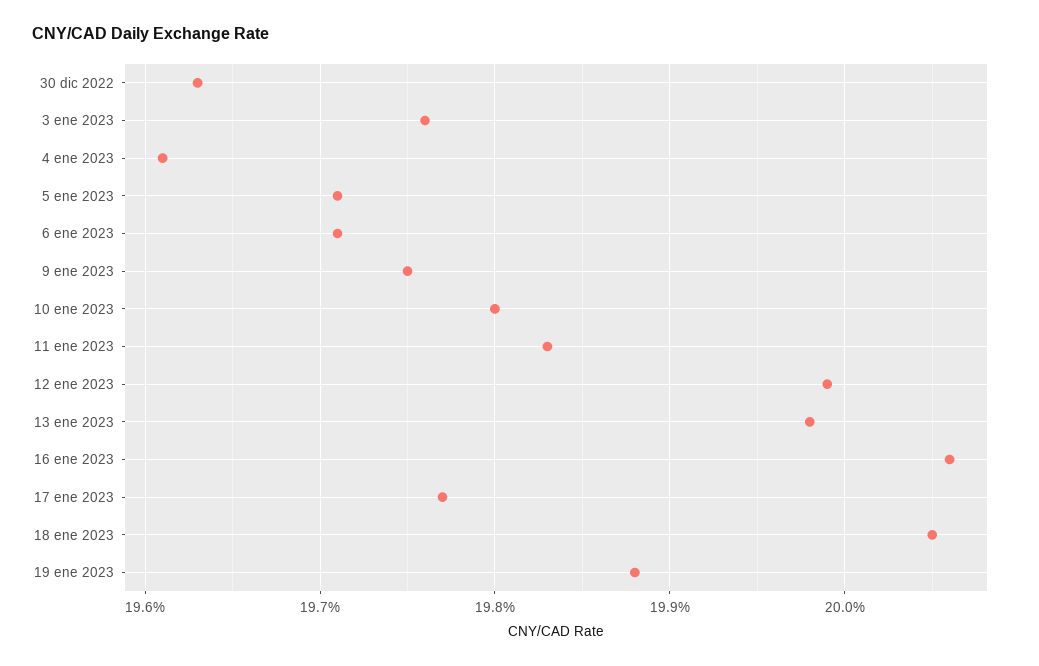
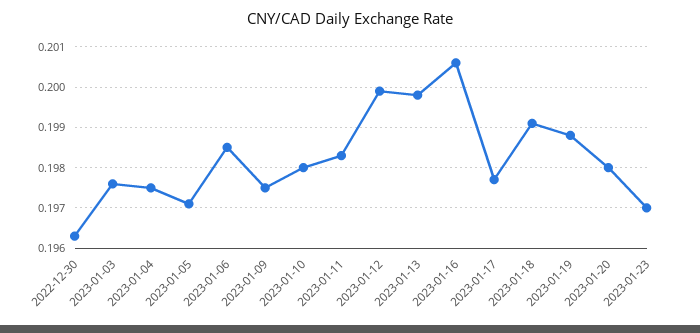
4 ene 2023: 0.1961 -> 0.1975
6 ene 2023: 0.1971 -> 0.1985
18 ene 2023: 0.2005 -> 0.199
2023-01-20: none -> 0.198
2023-01-23: none -> 0.197

